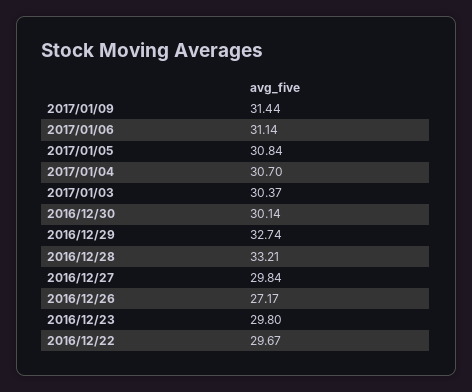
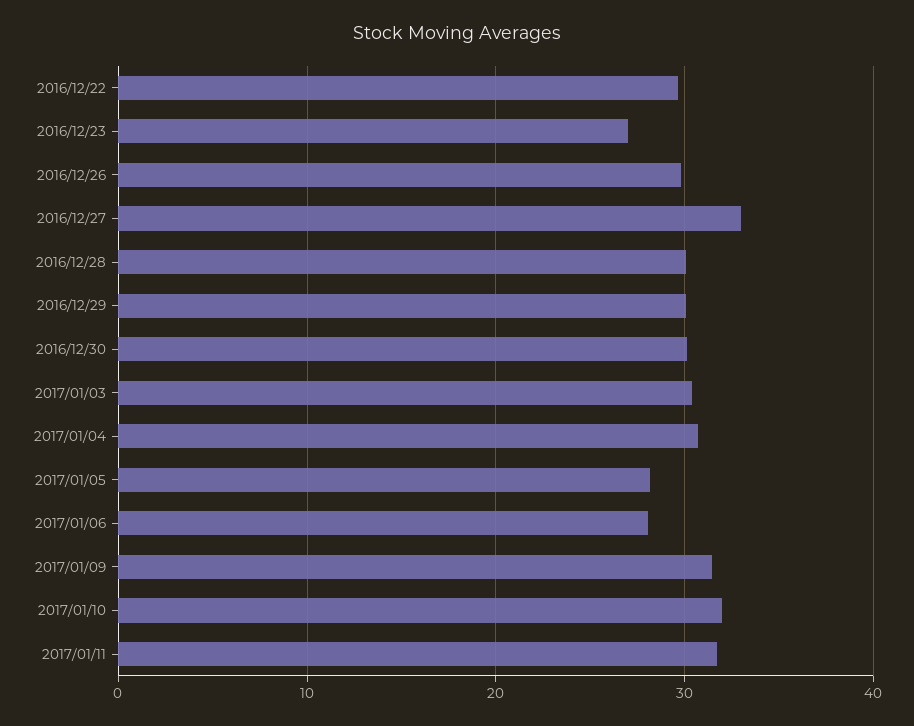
2017/01/06: 31.14 -> 28
2017/01/05: 30.84 -> 28
2016/12/29: 32.74 -> 30
2016/12/28: 33.21 -> 30
2016/12/27: 29.84 -> 33
2016/12/26: 27.17 -> 30
2016/12/23: 29.8 -> 27
2017/01/10: none -> 32
2017/01/11: none -> 32

